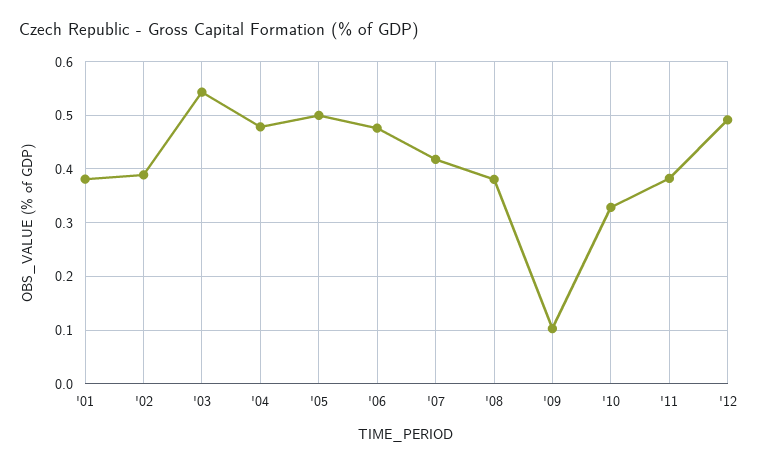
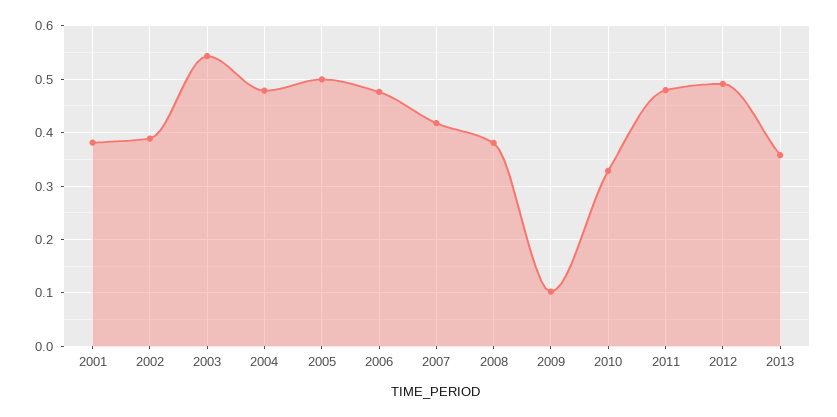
'11: 0.38 -> 0.48
2013: none -> 0.36

